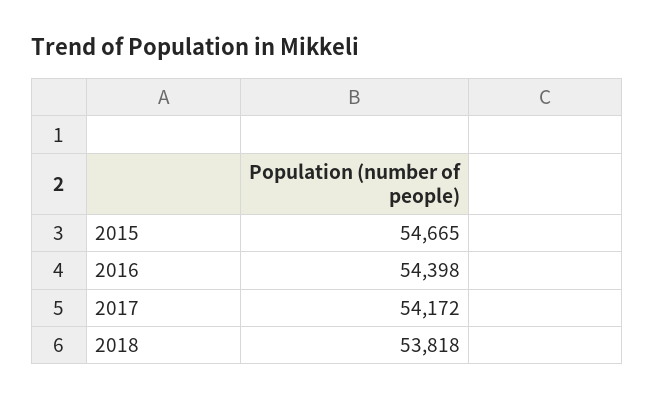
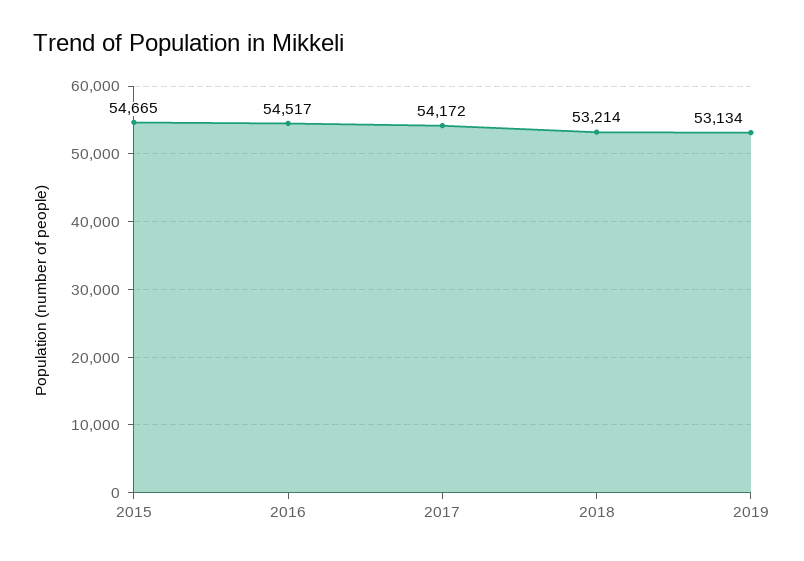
2016: 54398 -> 54517
2018: 53818 -> 53214
2019: none -> 53134

